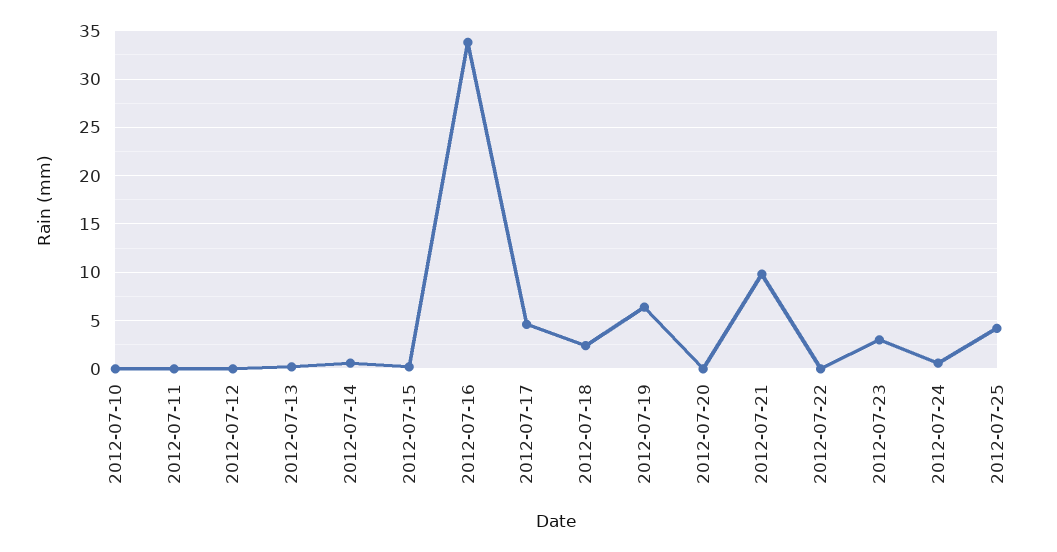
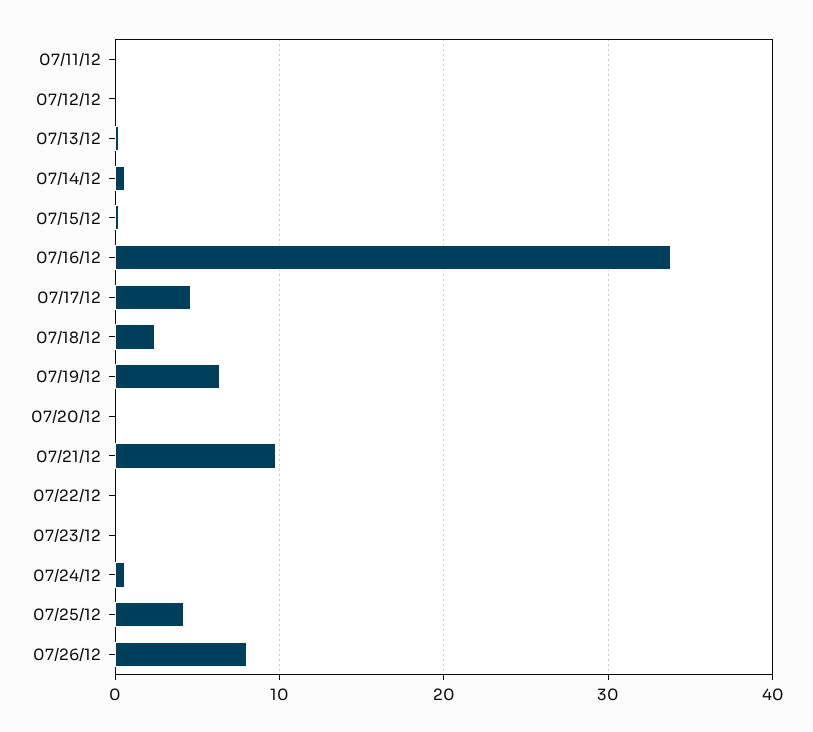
2012-07-10: 0 -> none
2012-07-23: 3 -> 0
07/26/12: none -> 8

